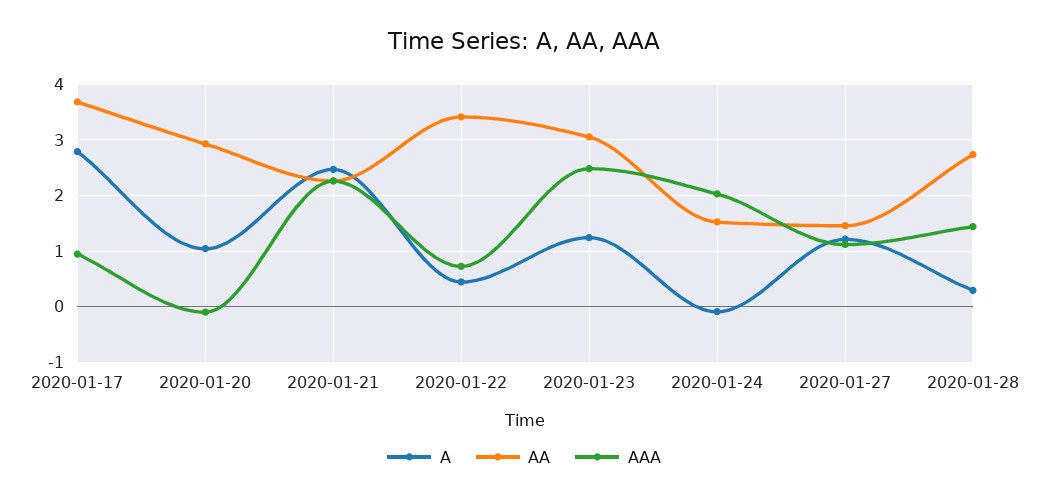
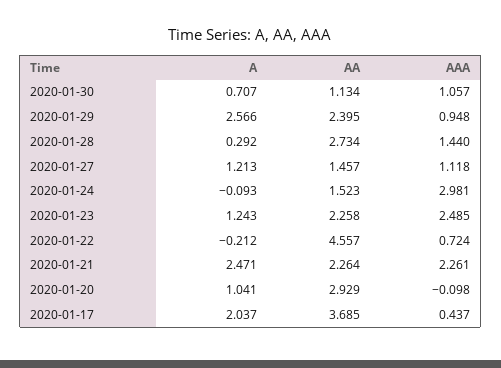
A, 2020-01-17: 2.8 -> 2.037
AAA, 2020-01-17: 1 -> 0.437
A, 2020-01-22: 0.4 -> -0.212
AA, 2020-01-22: 3.4 -> 4.557
AA, 2020-01-23: 3 -> 2.258
AAA, 2020-01-24: 2 -> 2.981
A, 2020-01-30: none -> 0.707
AA, 2020-01-30: none -> 1.134
AAA, 2020-01-30: none -> 1.057
A, 2020-01-29: none -> 2.566
AA, 2020-01-29: none -> 2.395
AAA, 2020-01-29: none -> 0.948

